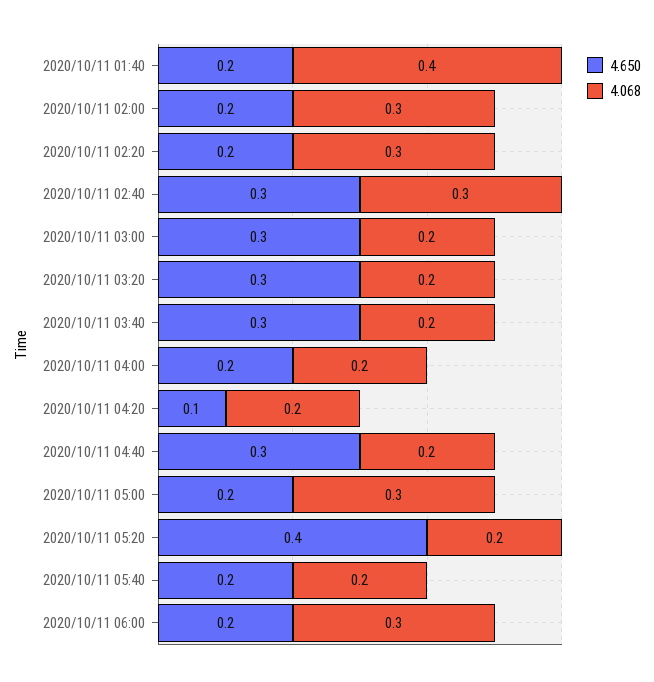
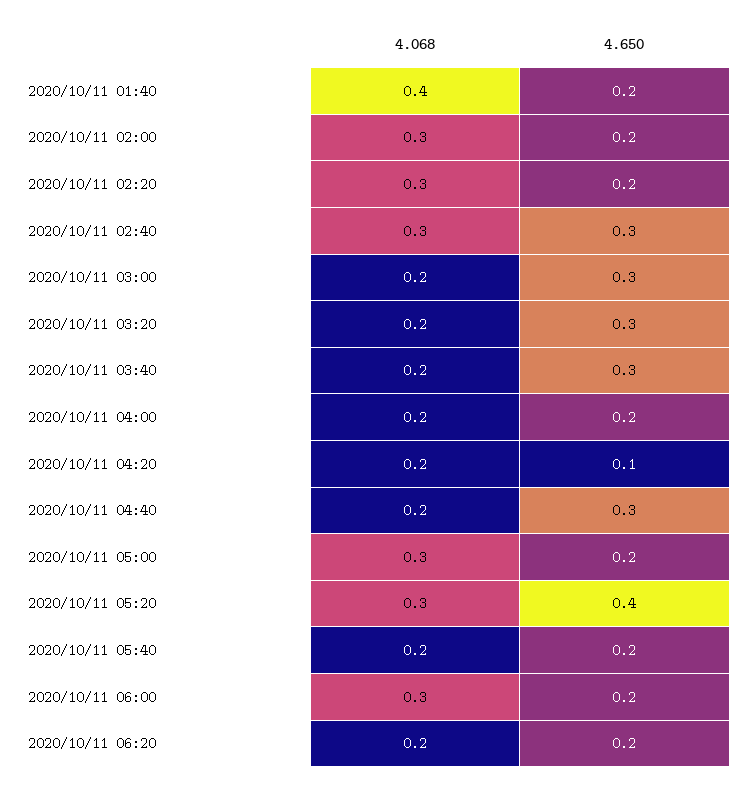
4.068, 2020/10/11 05:20: 0.2 -> 0.3
4.068, 2020/10/11 06:20: none -> 0.2
4.650, 2020/10/11 06:20: none -> 0.2

